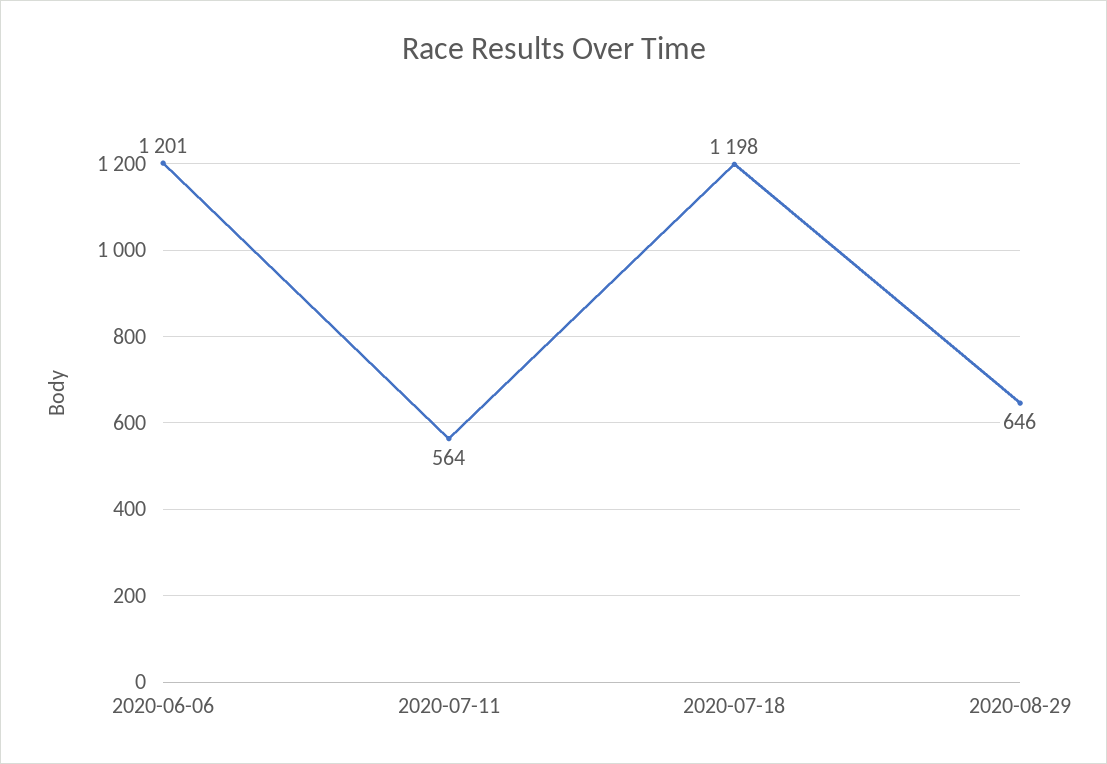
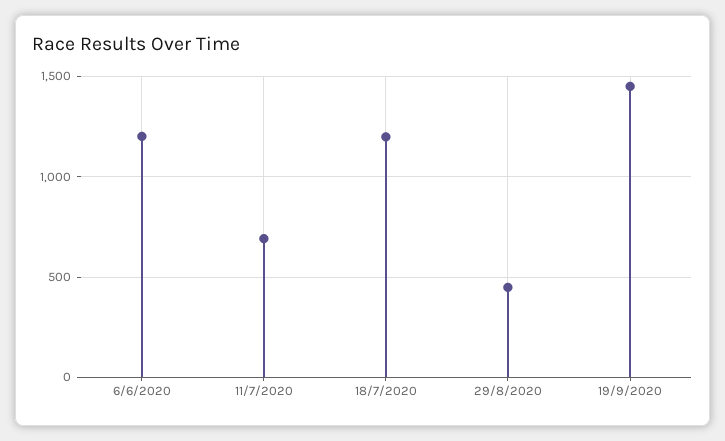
2020-07-11: 564 -> 700
2020-08-29: 646 -> 450
19/9/2020: none -> 1450

